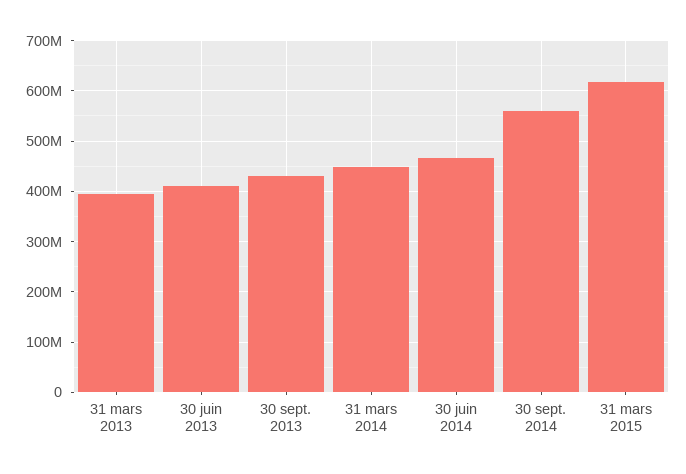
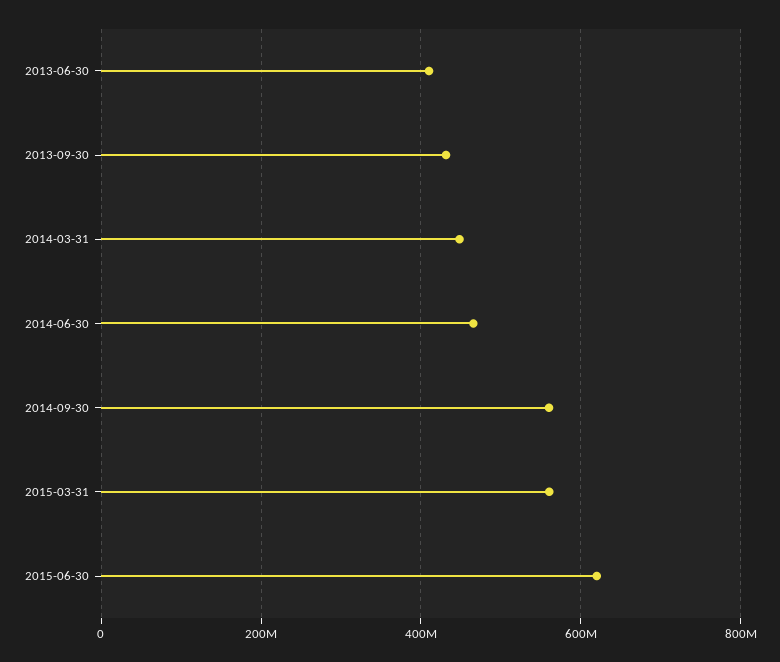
31 mars 2013: 400000000 -> none
31 mars 2015: 620000000 -> 560000000
2015-06-30: none -> 620000000

